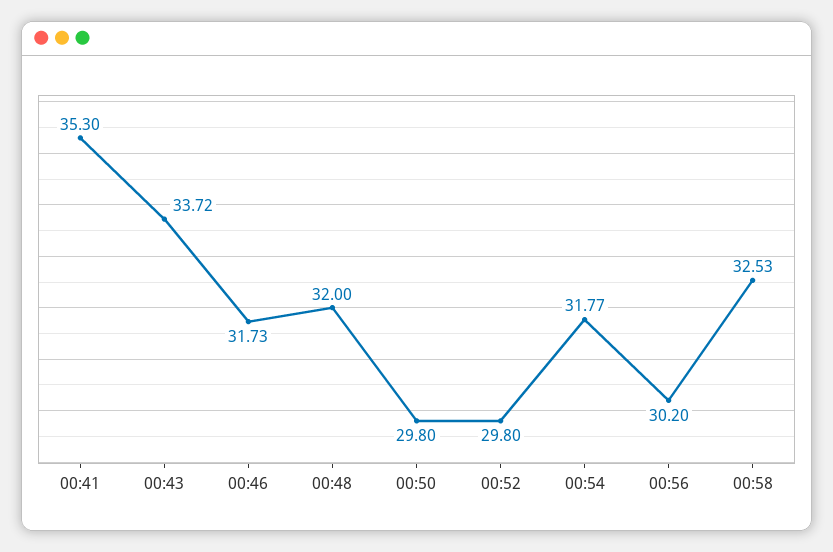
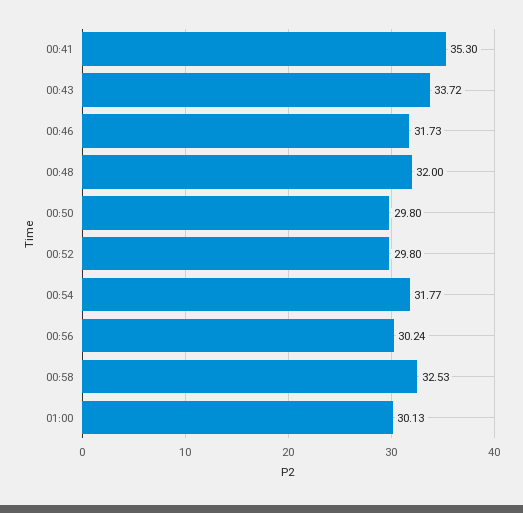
00:56: 30.2 -> 30.24
01:00: none -> 30.13

